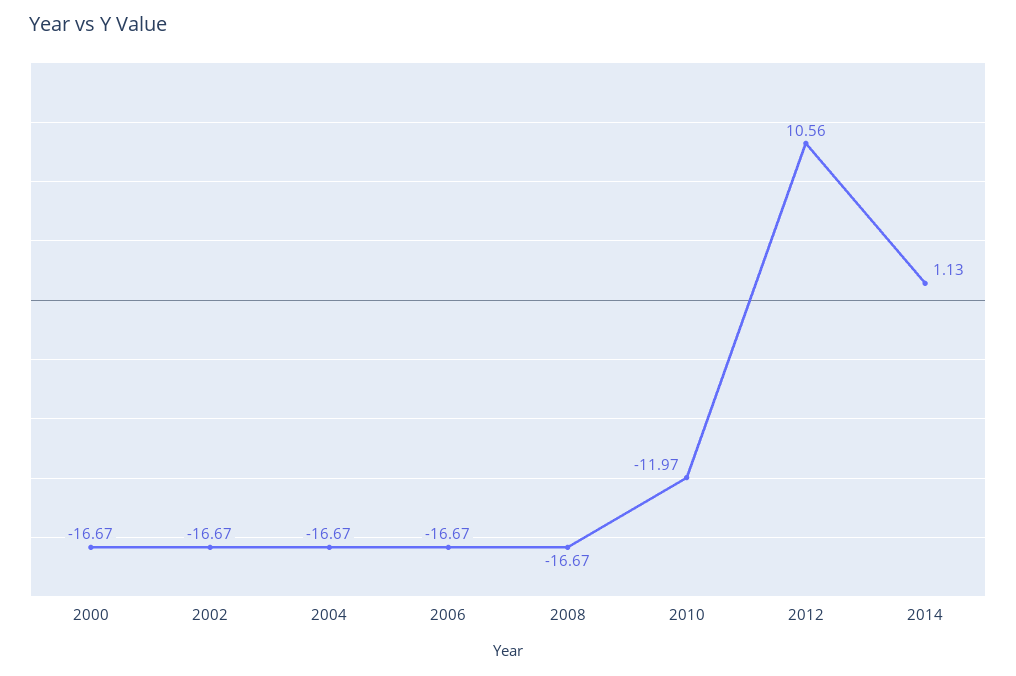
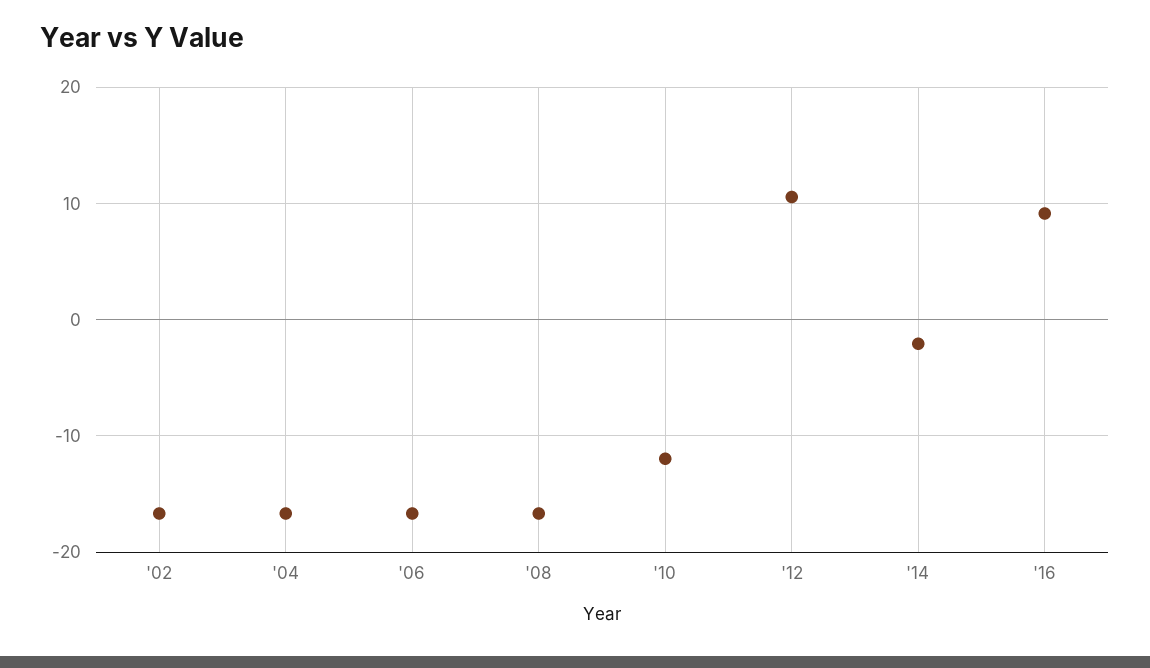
2000: -16.67 -> none
2014: 1.13 -> -2
'16: none -> 9

